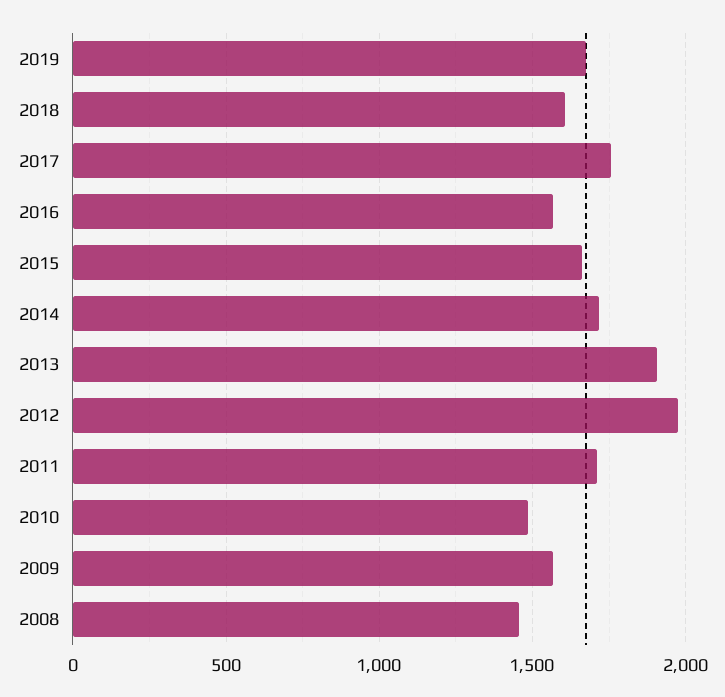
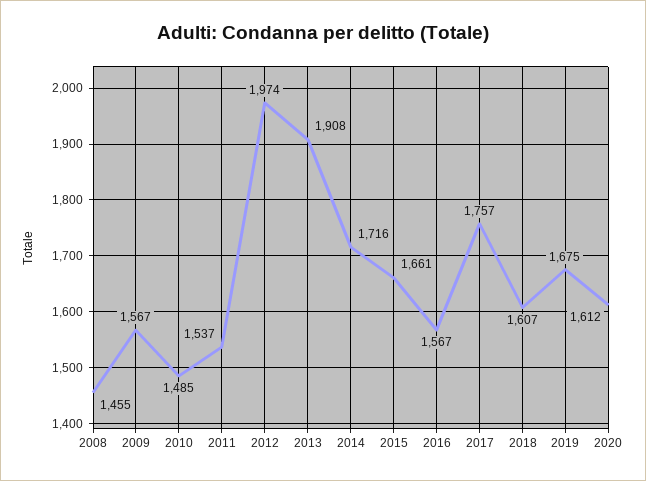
2011: 1700 -> 1537
2020: none -> 1612

